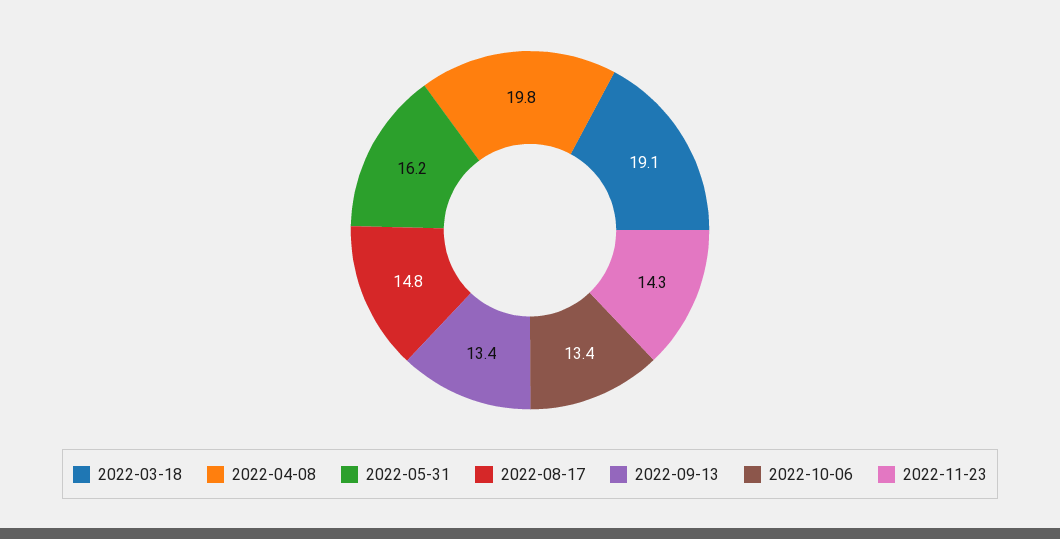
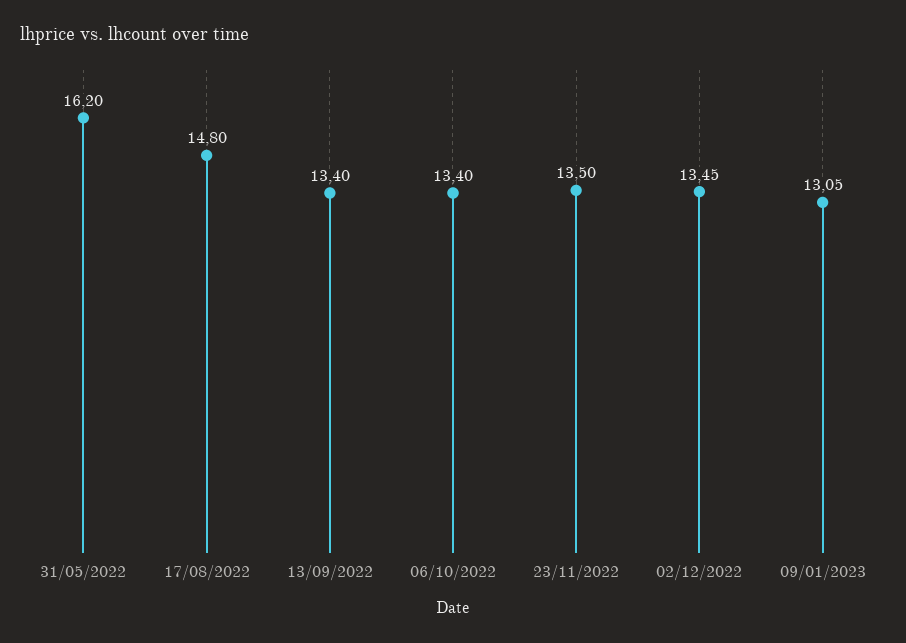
2022-03-18: 19.1 -> none
2022-04-08: 19.8 -> none
2022-11-23: 14.3 -> 13.5
02/12/2022: none -> 13.45
09/01/2023: none -> 13.05

